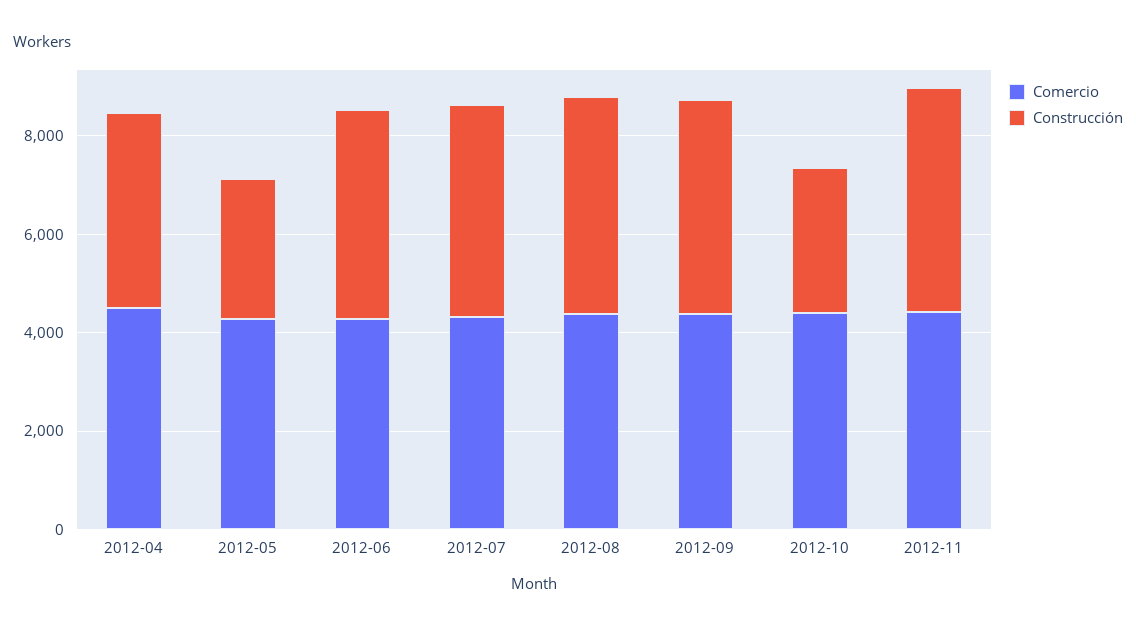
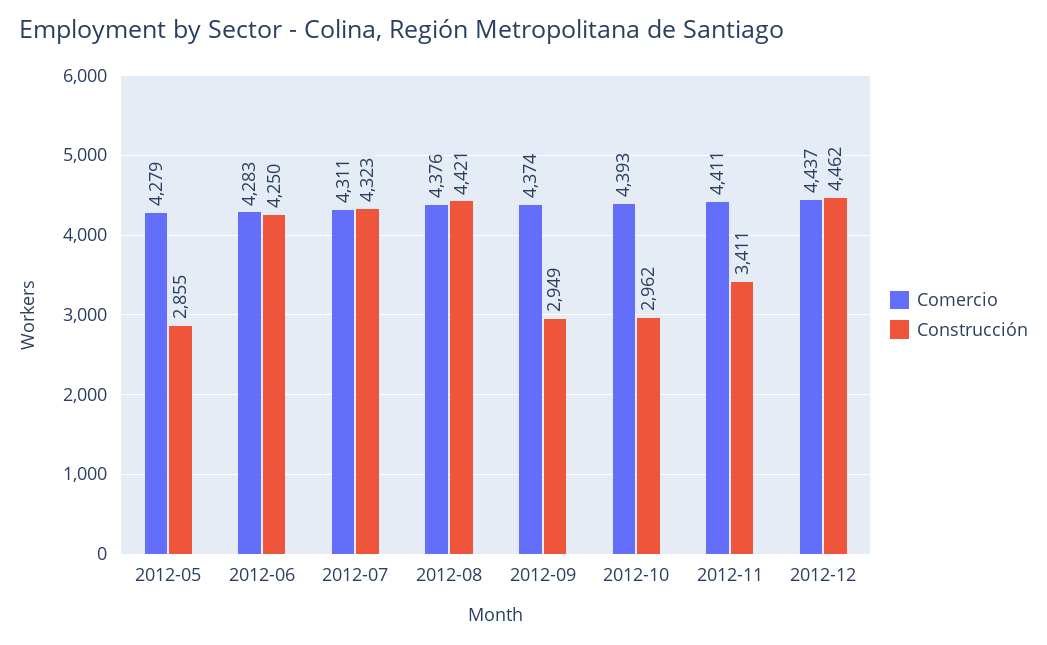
Comercio, 2012-04: 4500 -> none
Construcción, 2012-04: 4000 -> none
Construcción, 2012-09: 4500 -> 2949
Construcción, 2012-11: 4500 -> 3411
Comercio, 2012-12: none -> 4437
Construcción, 2012-12: none -> 4462

